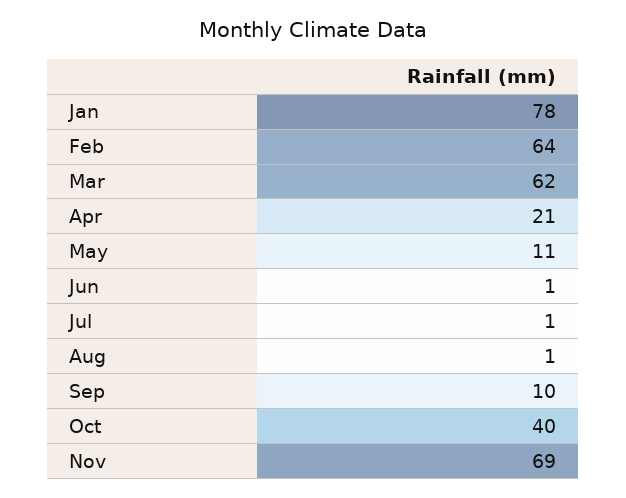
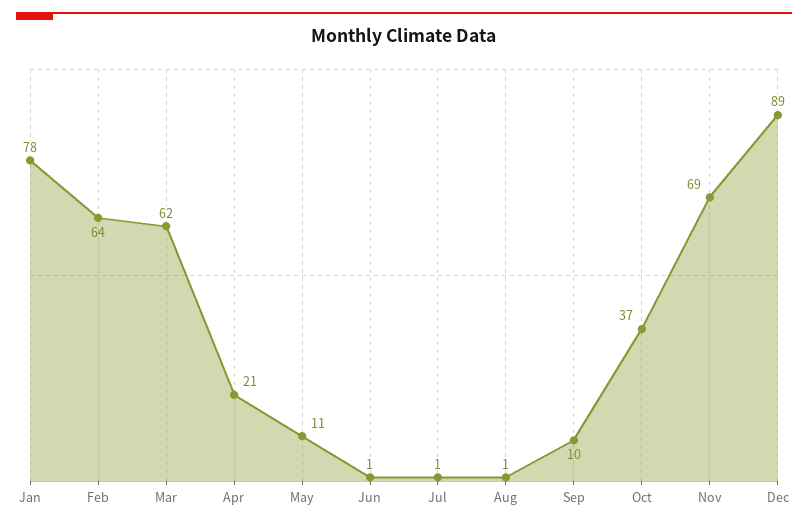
Oct: 40 -> 37
Dec: none -> 89

